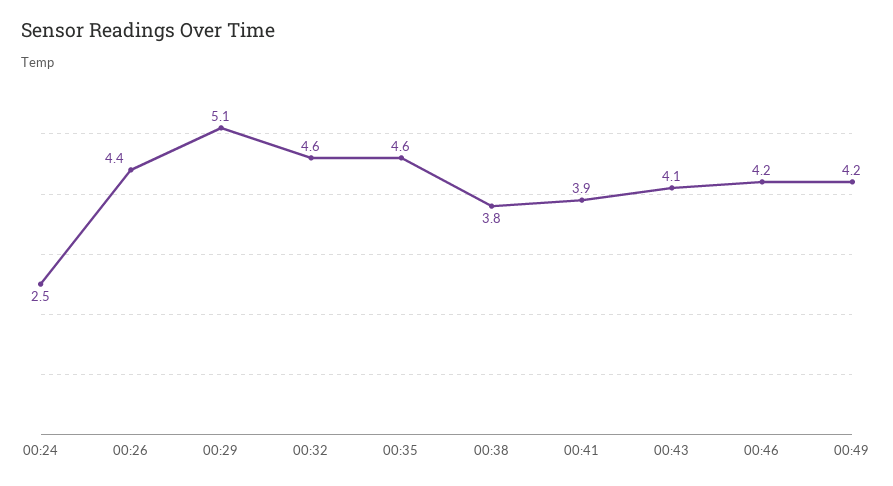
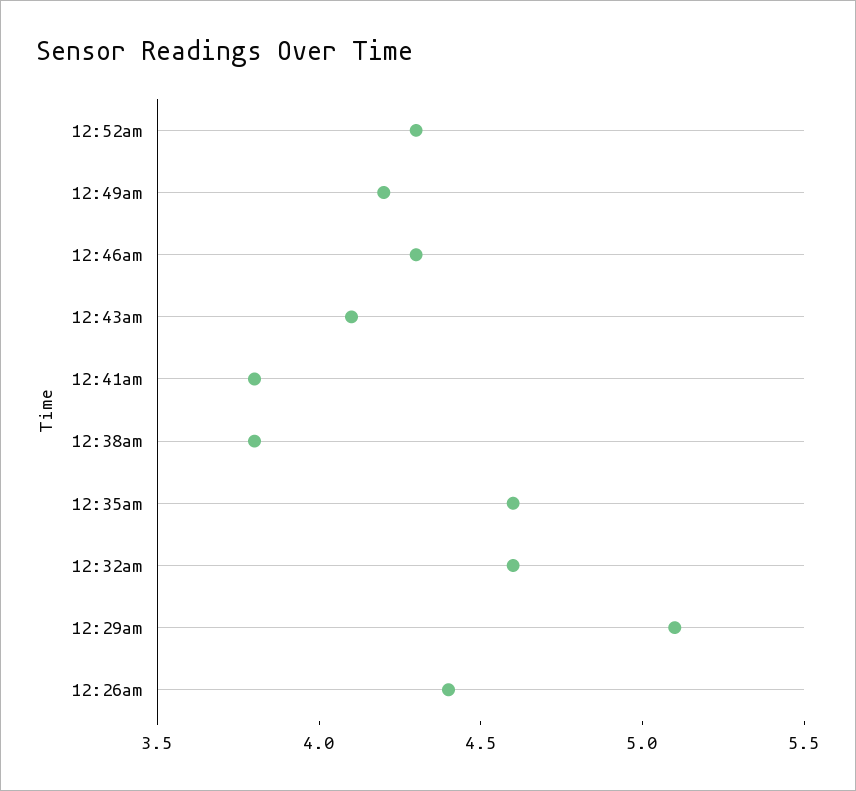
00:24: 2.5 -> none
00:41: 3.9 -> 3.8
00:46: 4.2 -> 4.3
12:52am: none -> 4.3

